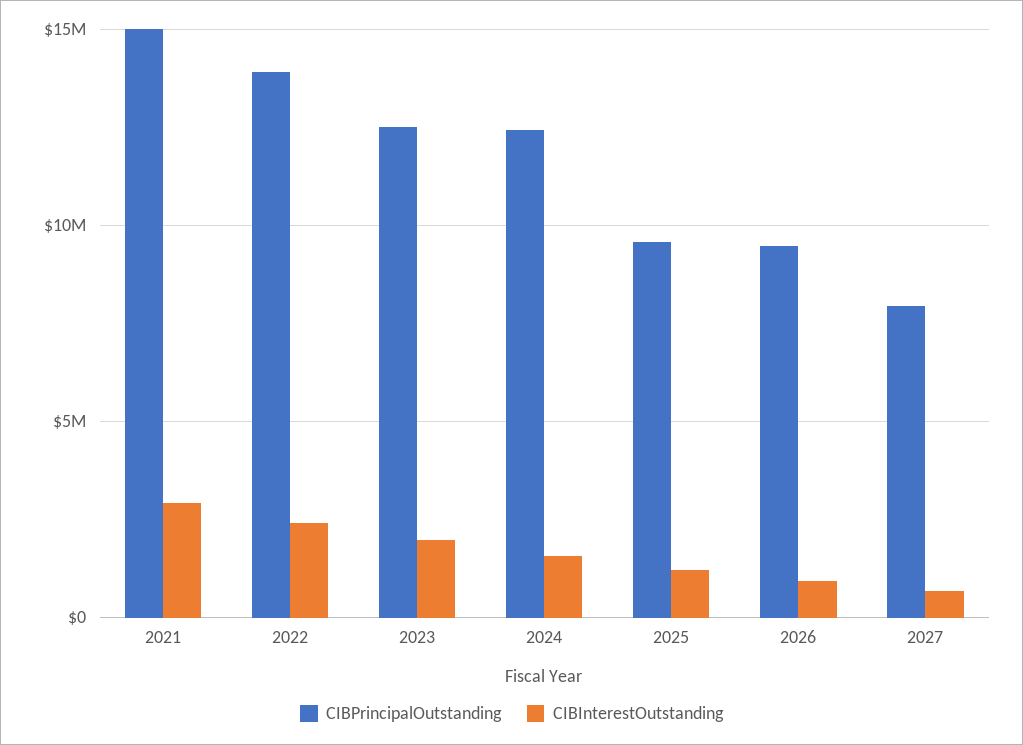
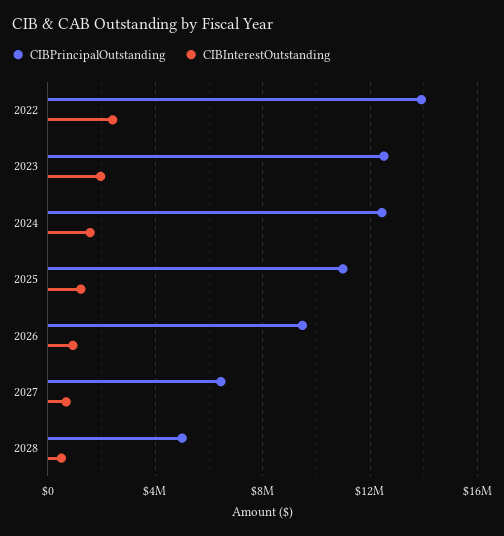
CIBPrincipalOutstanding, 2021: 15000000 -> none
CIBInterestOutstanding, 2021: 3000000 -> none
CIBPrincipalOutstanding, 2025: 9500000 -> 11000000
CIBPrincipalOutstanding, 2027: 8000000 -> 6500000
CIBPrincipalOutstanding, 2028: none -> 5000000
CIBInterestOutstanding, 2028: none -> 500000

